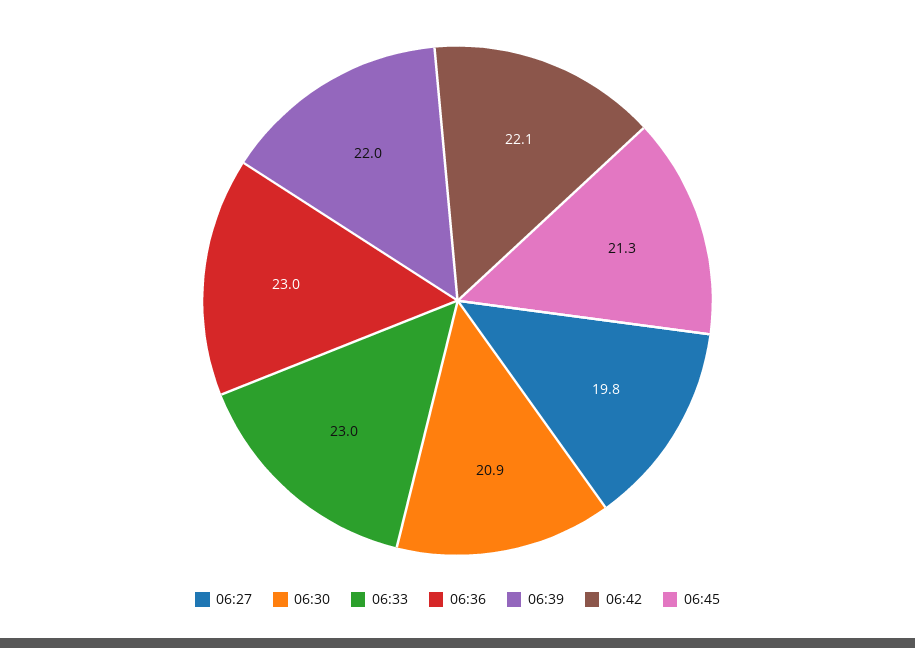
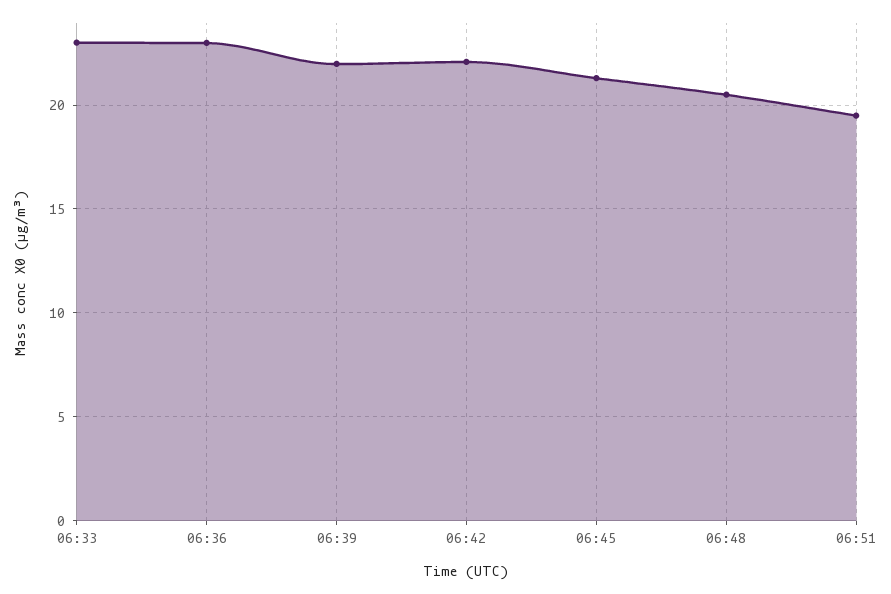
06:27: 19.8 -> none
06:30: 20.9 -> none
06:48: none -> 20.5
06:51: none -> 19.5

